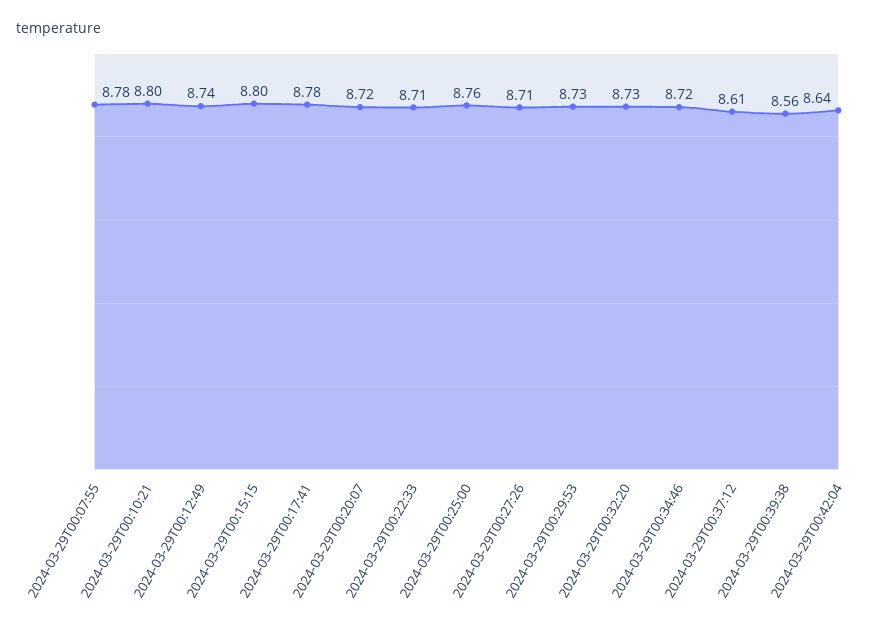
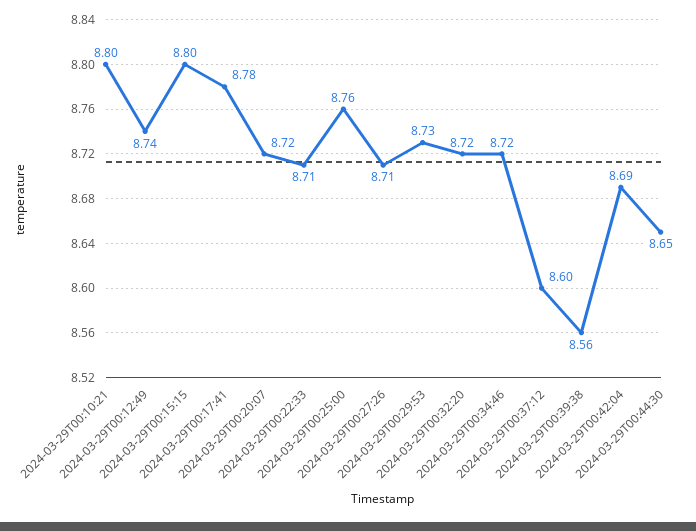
2024-03-29T00:07:55: 8.78 -> none
2024-03-29T00:32:20: 8.73 -> 8.72
2024-03-29T00:37:12: 8.61 -> 8.6
2024-03-29T00:42:04: 8.64 -> 8.69
2024-03-29T00:44:30: none -> 8.65

